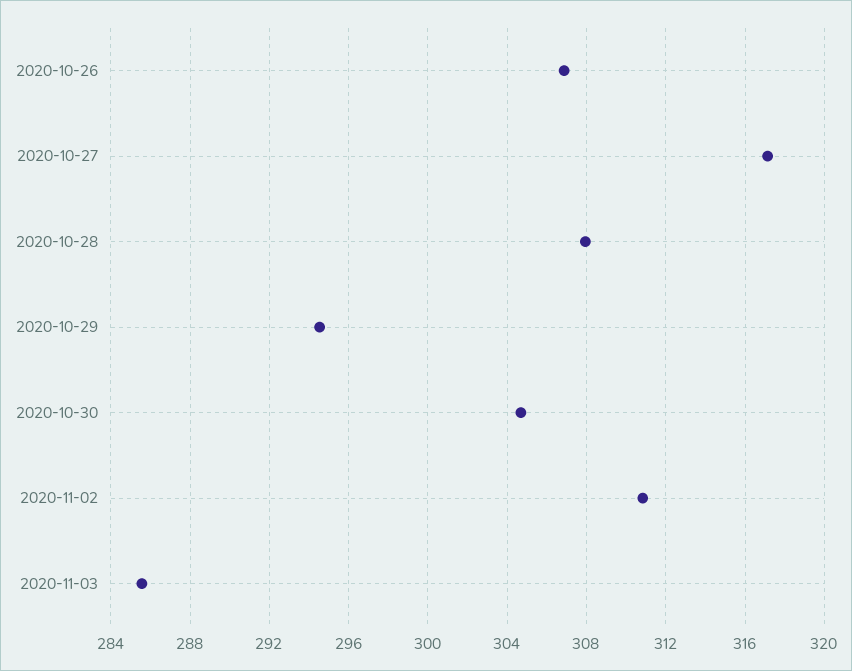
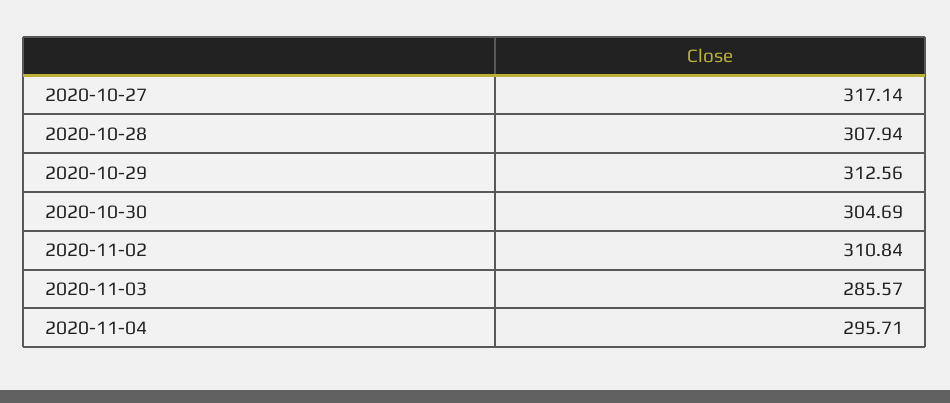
2020-10-26: 307 -> none
2020-10-29: 294.5 -> 312.56
2020-11-04: none -> 295.71

